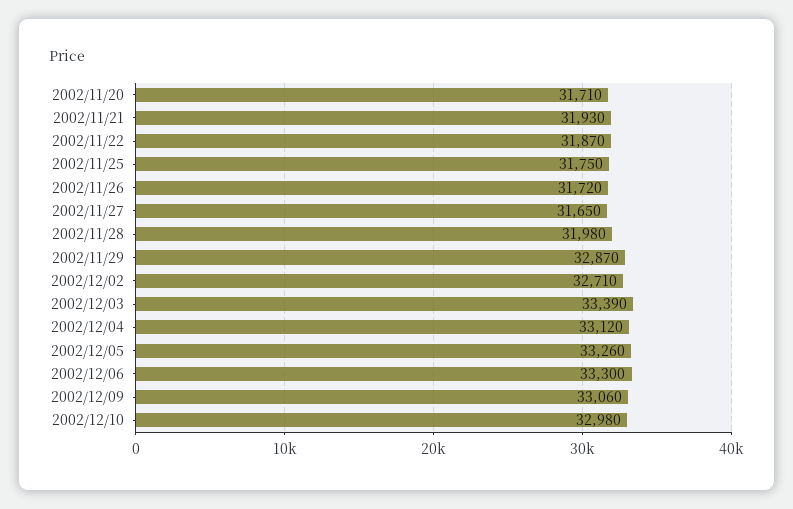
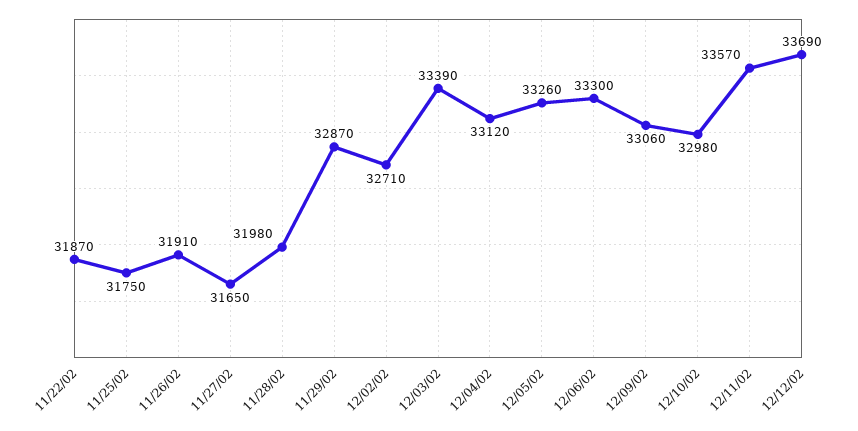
2002/11/20: 31710 -> none
2002/11/21: 31930 -> none
2002/11/26: 31720 -> 31910
12/11/02: none -> 33570
12/12/02: none -> 33690

